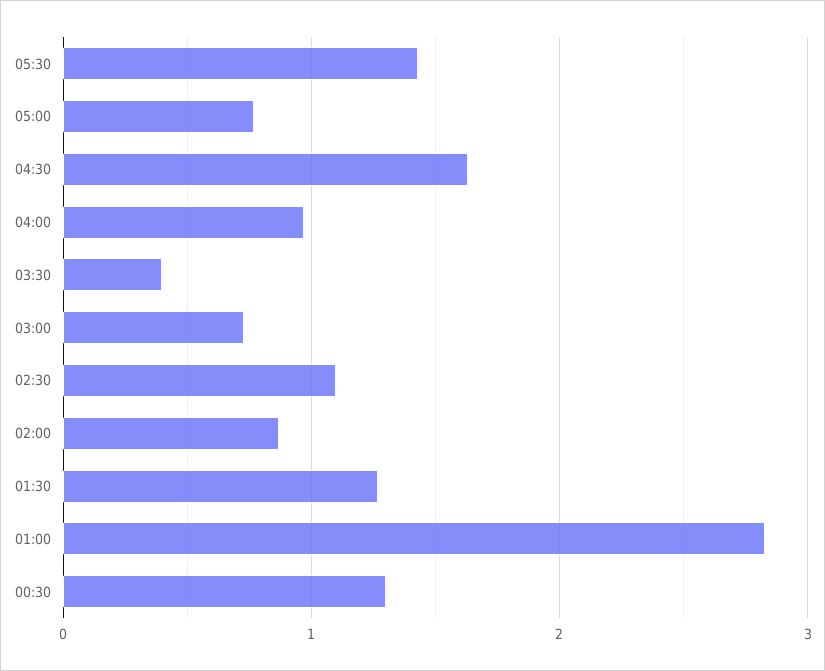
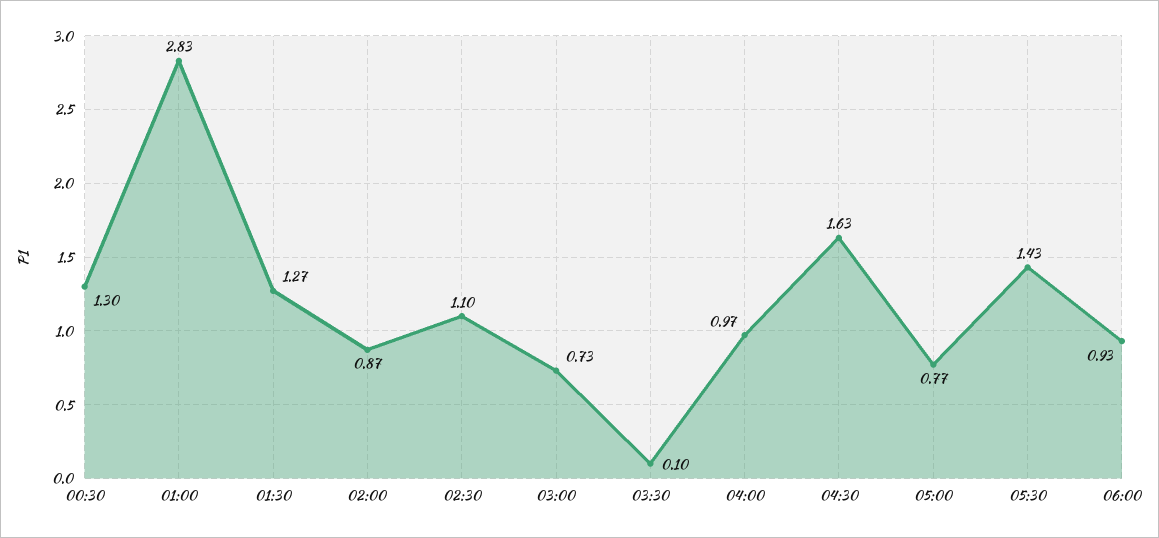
03:30: 0.4 -> 0.1
06:00: none -> 0.93

